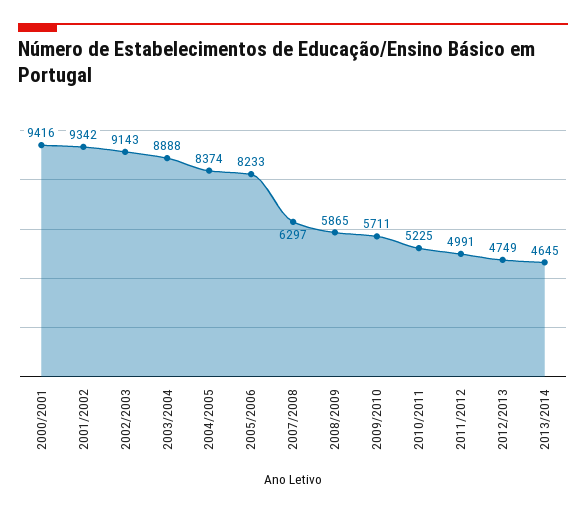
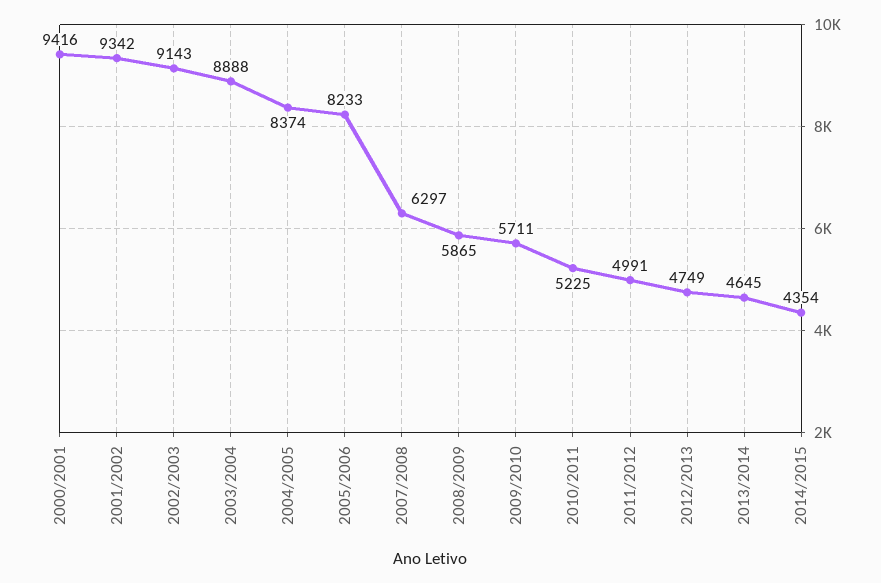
2014/2015: none -> 4354

